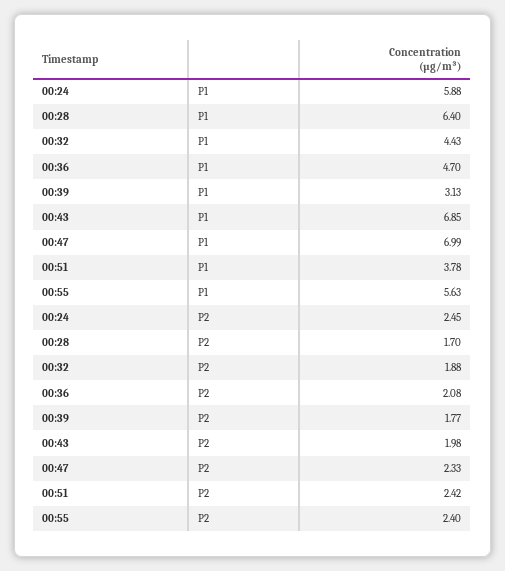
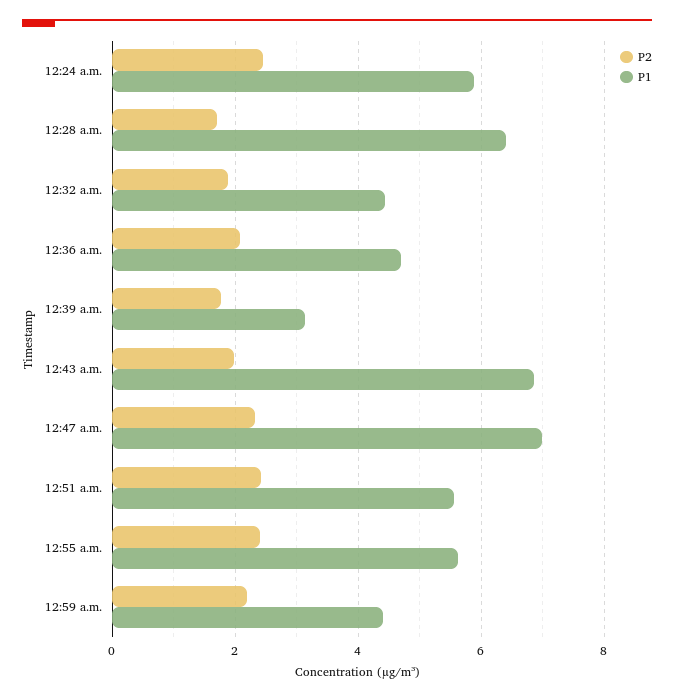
P1, 00:51: 3.78 -> 5.6
P2, 12:59 a.m.: none -> 2.2
P1, 12:59 a.m.: none -> 4.4

